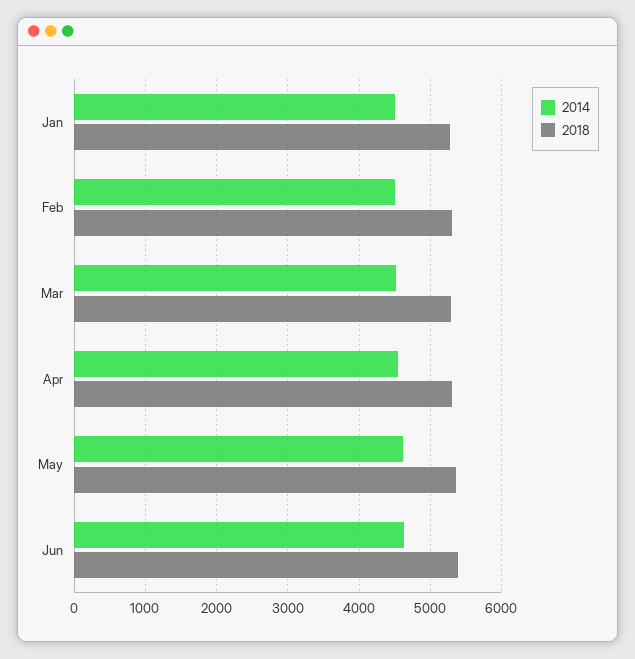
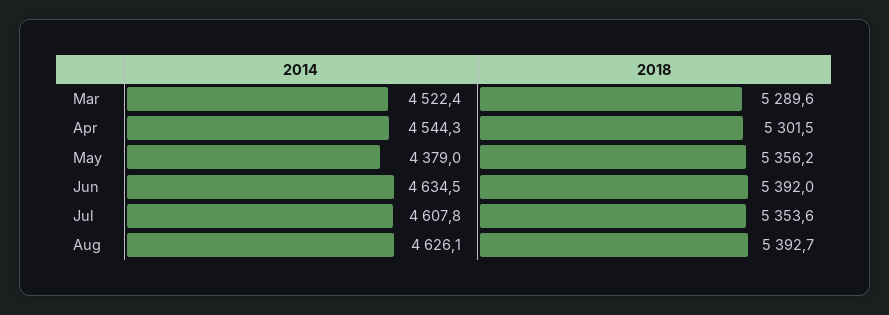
2014, Jan: 4500 -> none
2018, Jan: 5300 -> none
2014, Feb: 4500 -> none
2018, Feb: 5300 -> none
2014, May: 4600 -> 4379
2014, Jul: none -> 4607.8
2018, Jul: none -> 5353.6
2014, Aug: none -> 4626.1
2018, Aug: none -> 5392.7

